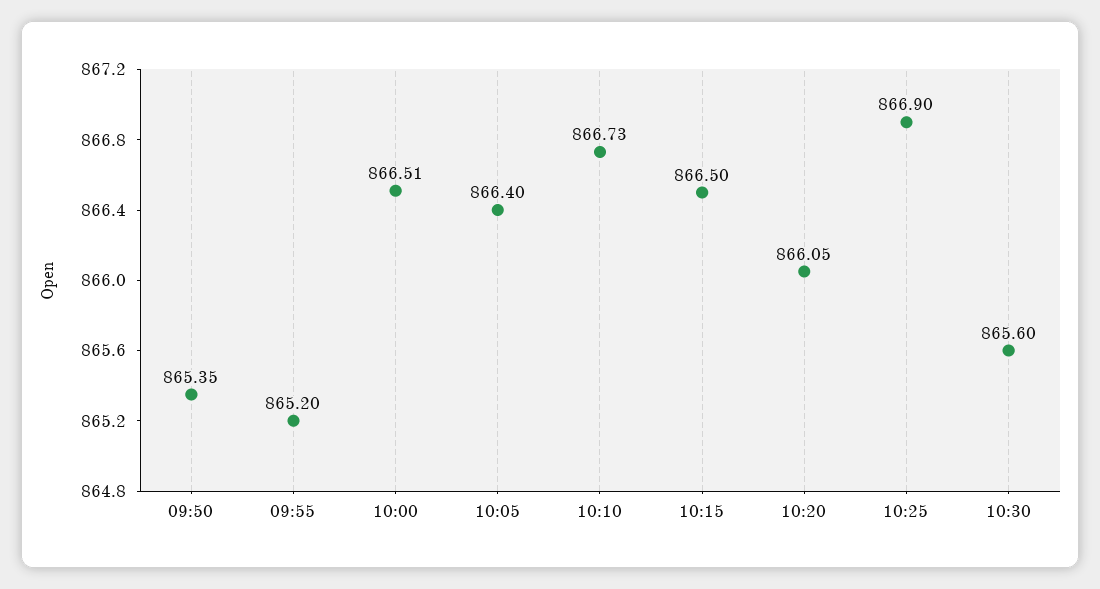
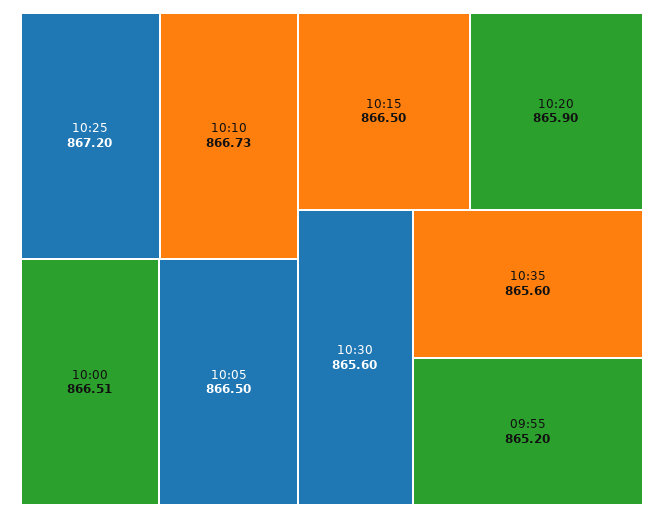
09:50: 865.35 -> none
10:05: 866.4 -> 866.5
10:20: 866.05 -> 865.9
10:25: 866.9 -> 867.2
10:35: none -> 865.6

